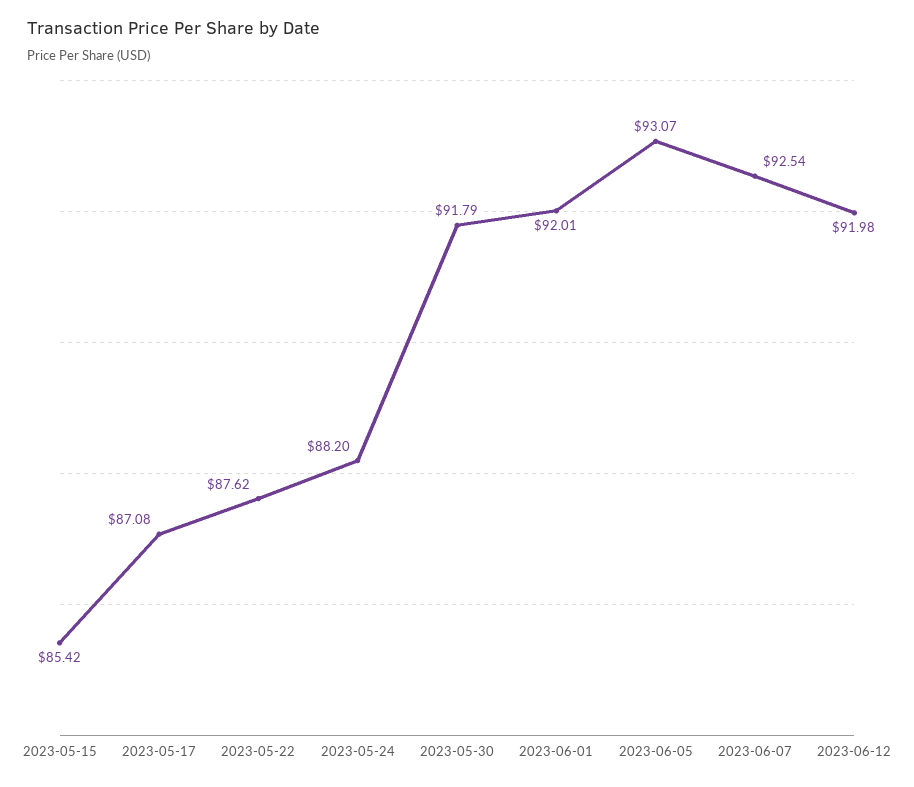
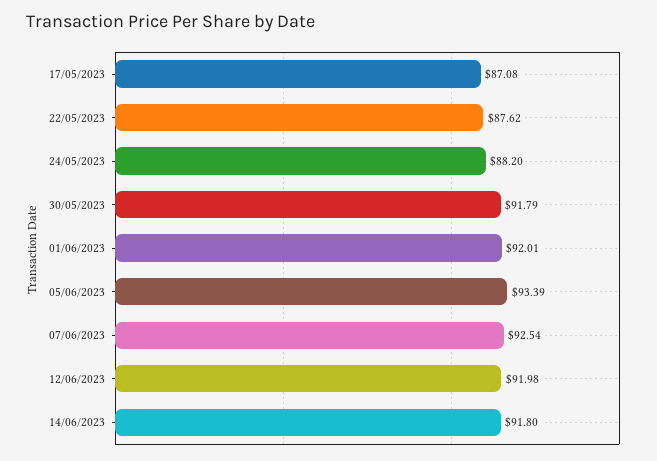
2023-05-15: 85.42 -> none
2023-06-05: 93.07 -> 93.39
14/06/2023: none -> 91.8

